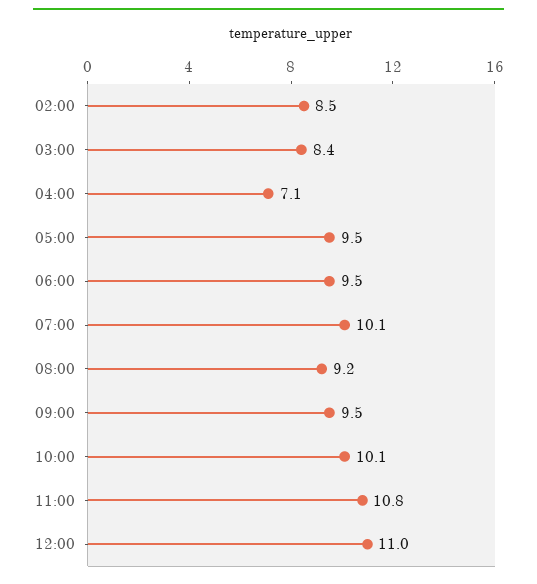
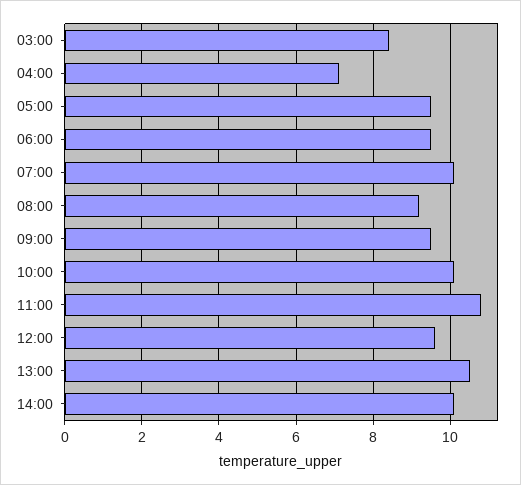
02:00: 8.5 -> none
12:00: 11 -> 9.5
13:00: none -> 10.5
14:00: none -> 10

